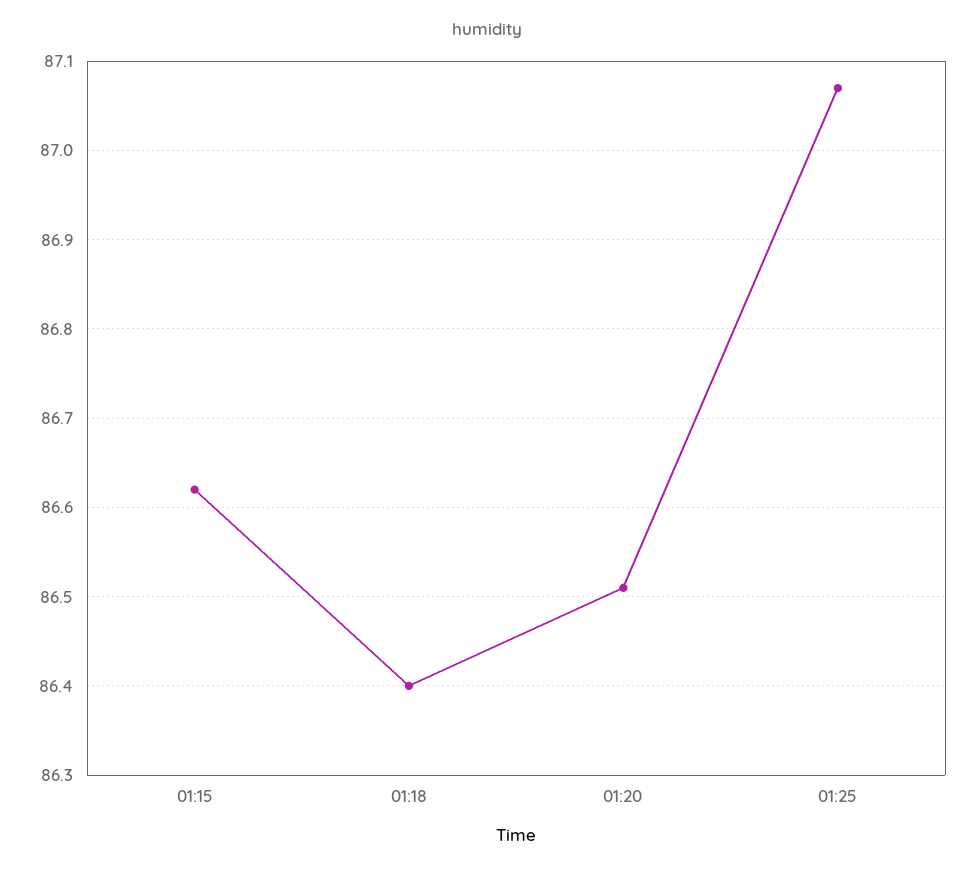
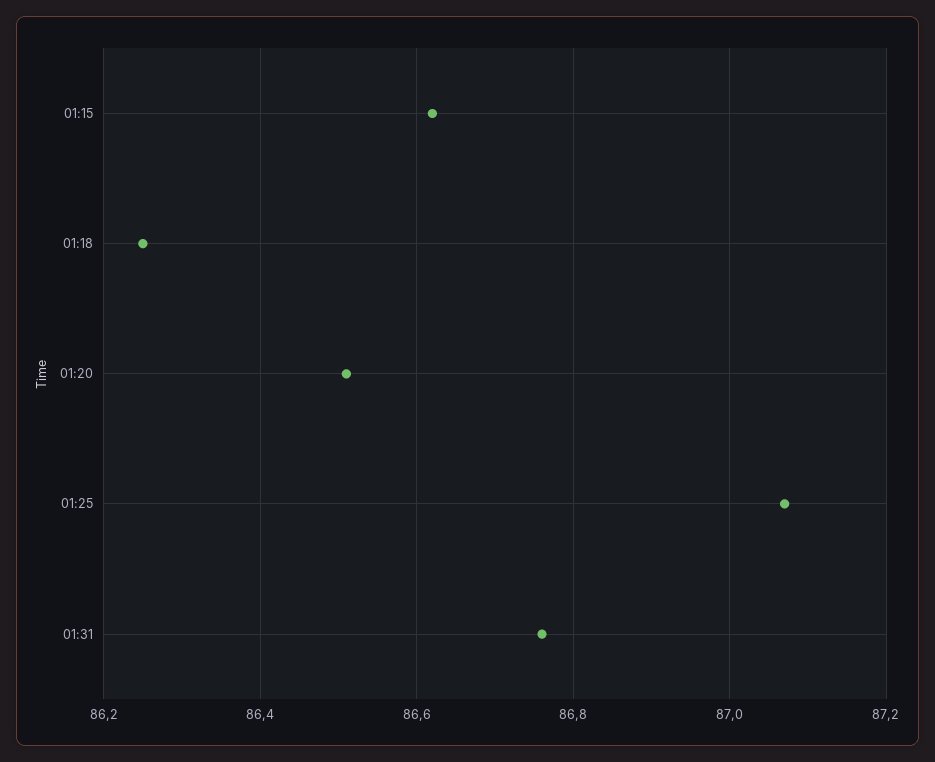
01:18: 86.4 -> 86.25
01:31: none -> 86.75

